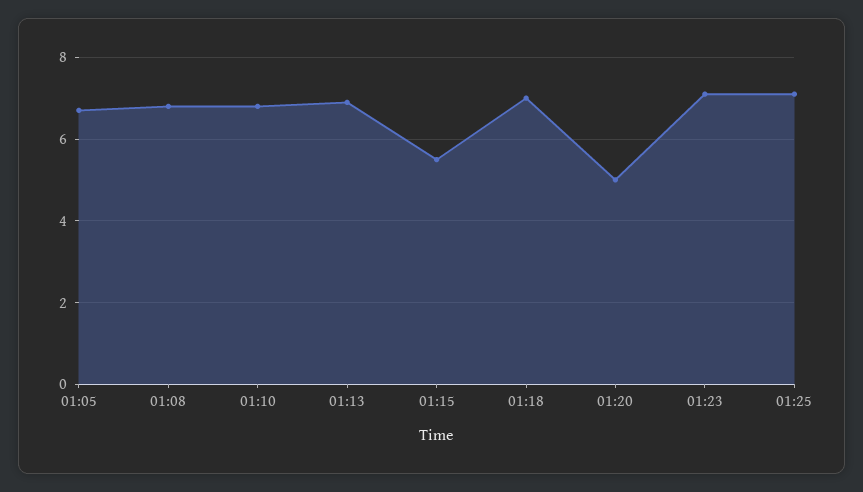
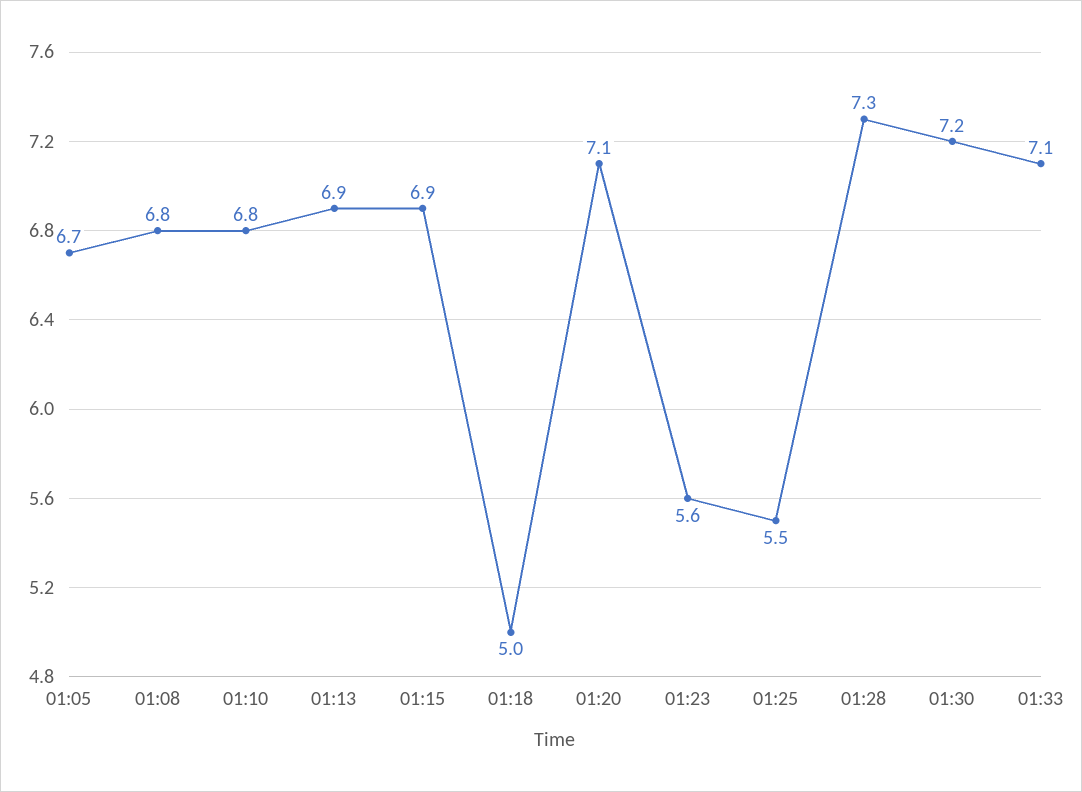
01:15: 5.5 -> 6.9
01:18: 7 -> 5
01:20: 5 -> 7.1
01:23: 7 -> 5.6
01:25: 7 -> 5.5
01:28: none -> 7.3
01:30: none -> 7.2
01:33: none -> 7.1

